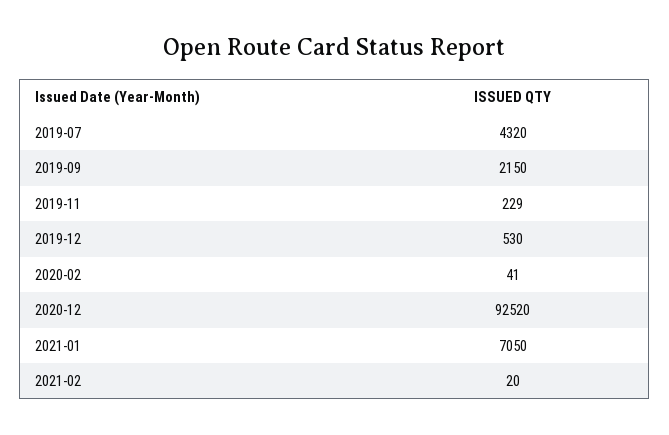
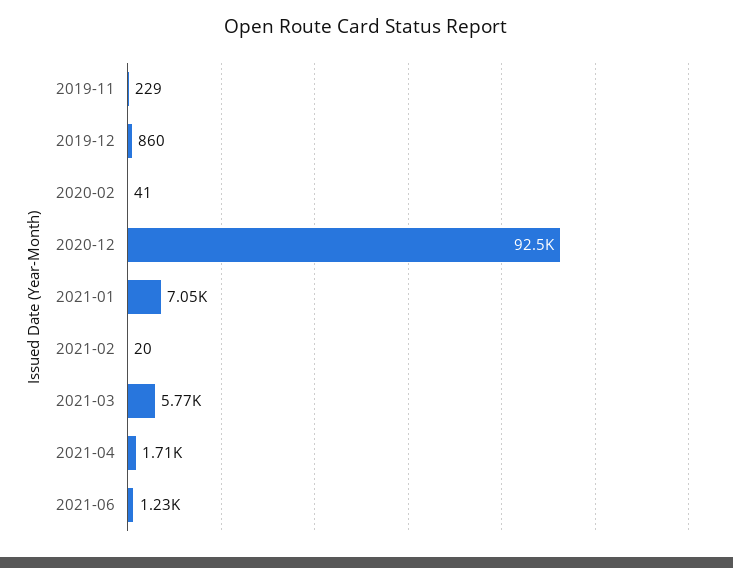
2019-07: 4320 -> none
2019-09: 2150 -> none
2019-12: 530 -> 860
2021-03: none -> 5770
2021-04: none -> 1710
2021-06: none -> 1230

